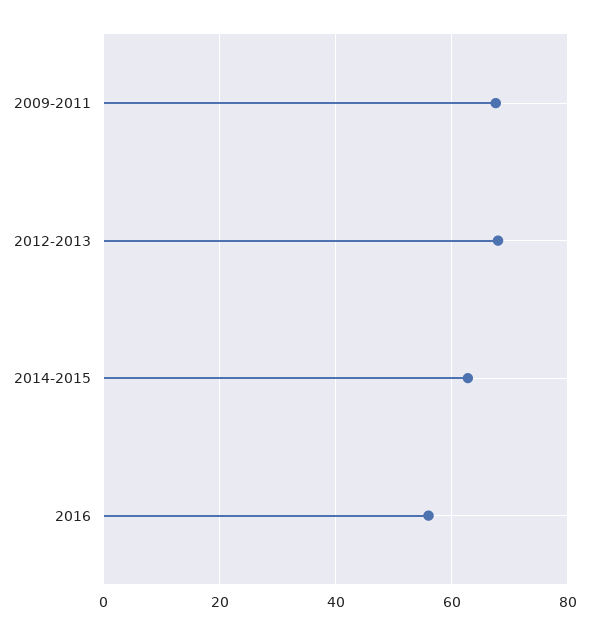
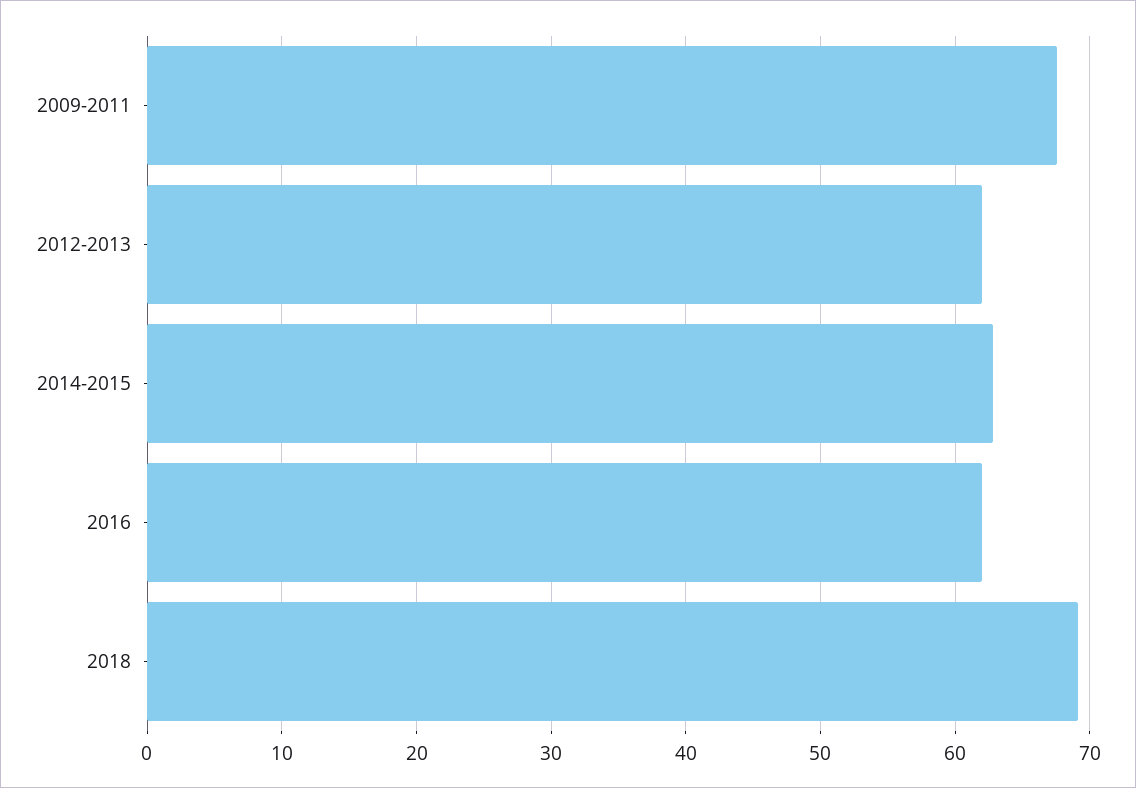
2012-2013: 68 -> 62
2016: 56 -> 62
2018: none -> 69

